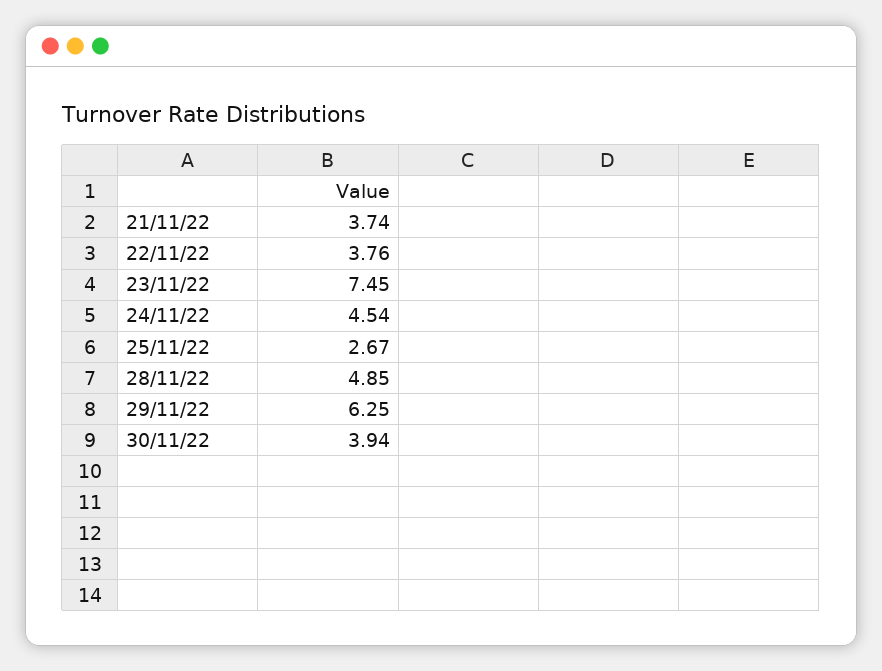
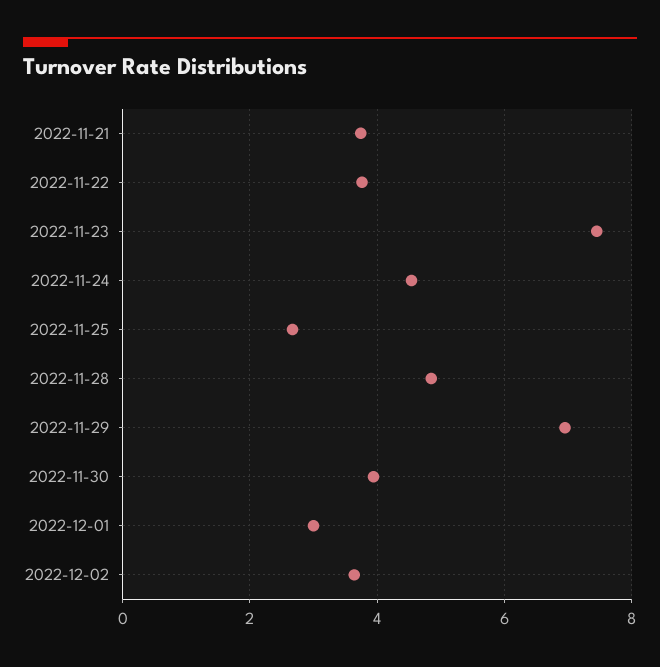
29/11/22: 6.25 -> 7
2022-12-01: none -> 3
2022-12-02: none -> 3.6

